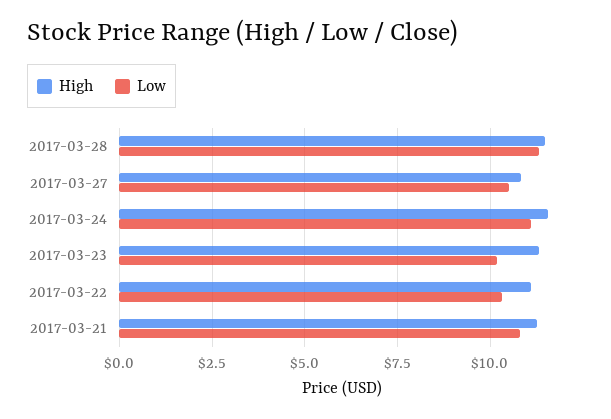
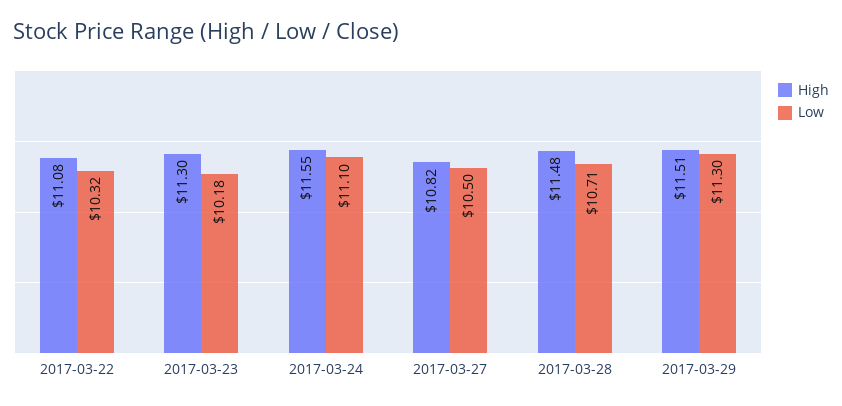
Low, 2017-03-28: 11.25 -> 10.71
High, 2017-03-21: 11.25 -> none
Low, 2017-03-21: 10.75 -> none
High, 2017-03-29: none -> 11.51
Low, 2017-03-29: none -> 11.3

